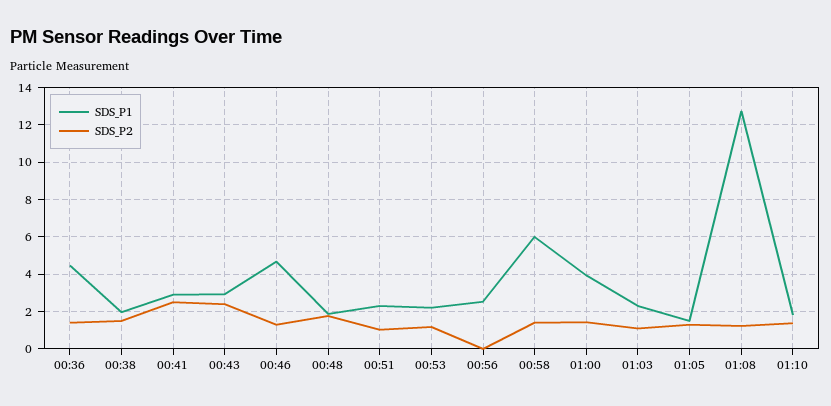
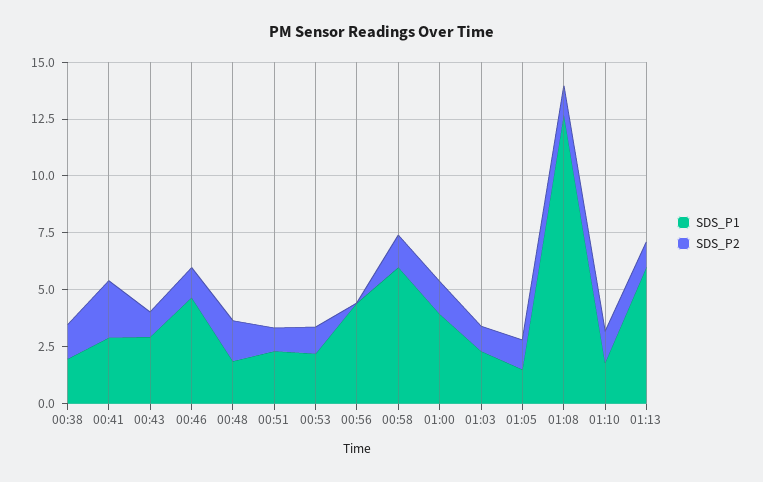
SDS_P1, 00:36: 4.5 -> none
SDS_P2, 00:36: 1.5 -> none
SDS_P2, 00:43: 2.5 -> 1
SDS_P1, 00:56: 2.5 -> 4.5
SDS_P1, 01:13: none -> 6
SDS_P2, 01:13: none -> 1

